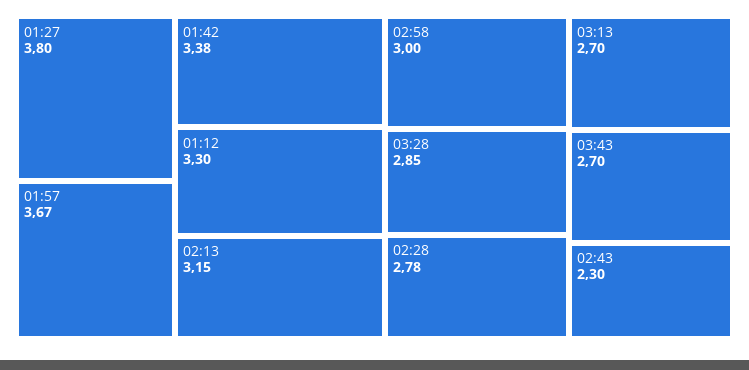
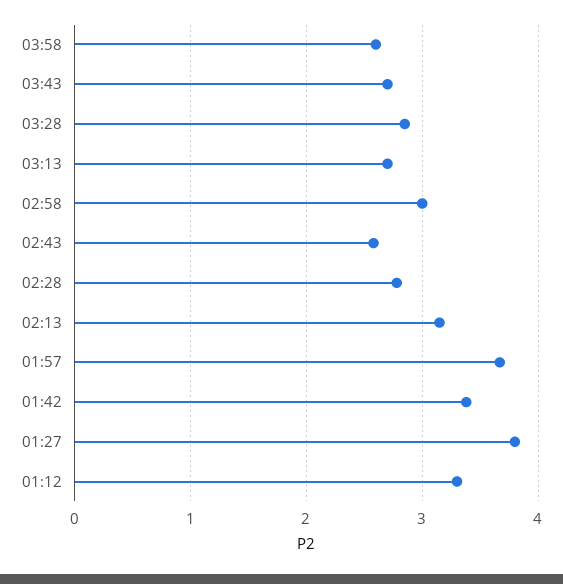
02:43: 2.3 -> 2.6
03:58: none -> 2.6

